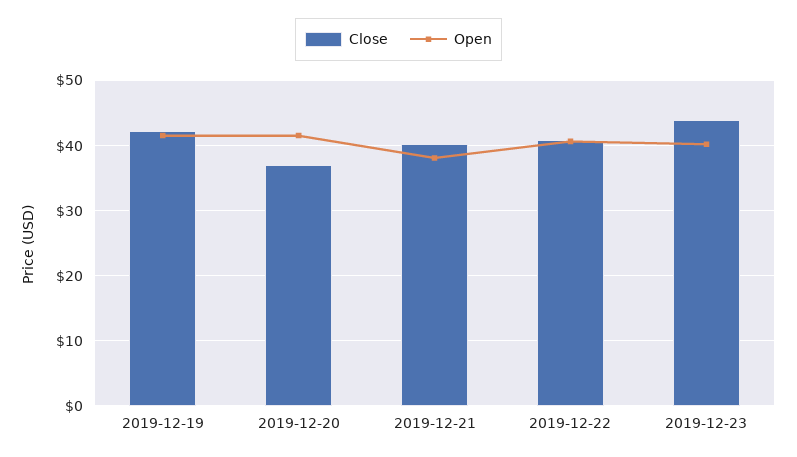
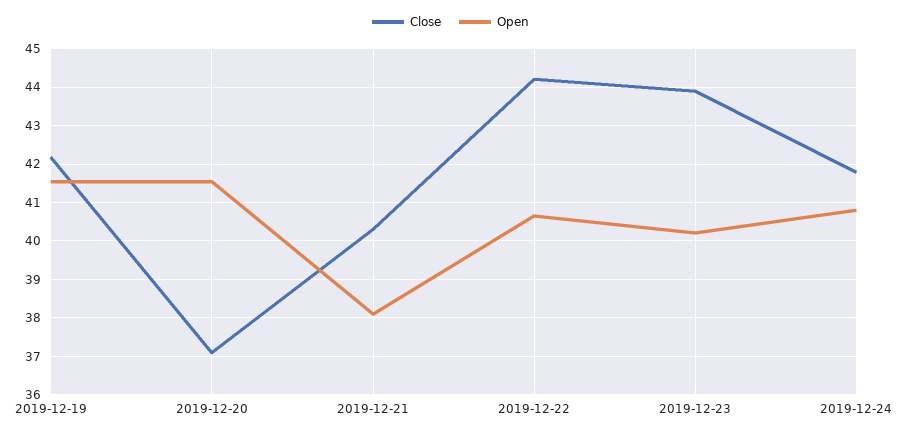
Close, 2019-12-22: 41 -> 44.2
Close, 2019-12-24: none -> 41.8
Open, 2019-12-24: none -> 40.8

